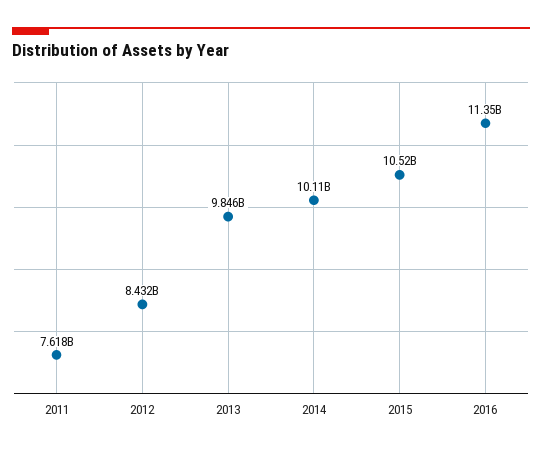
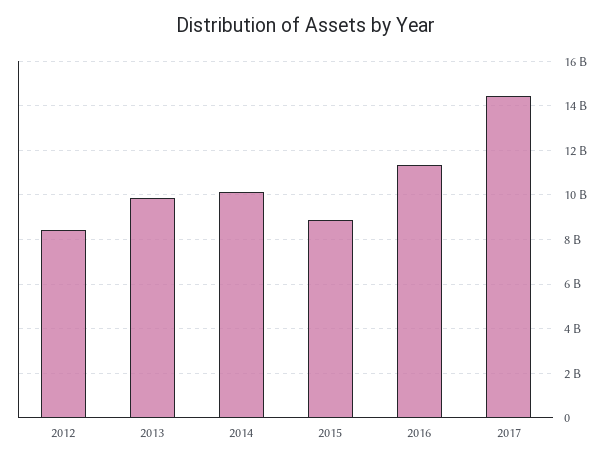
2011: 7618000000 -> none
2015: 10520000000 -> 9000000000
2017: none -> 14500000000

